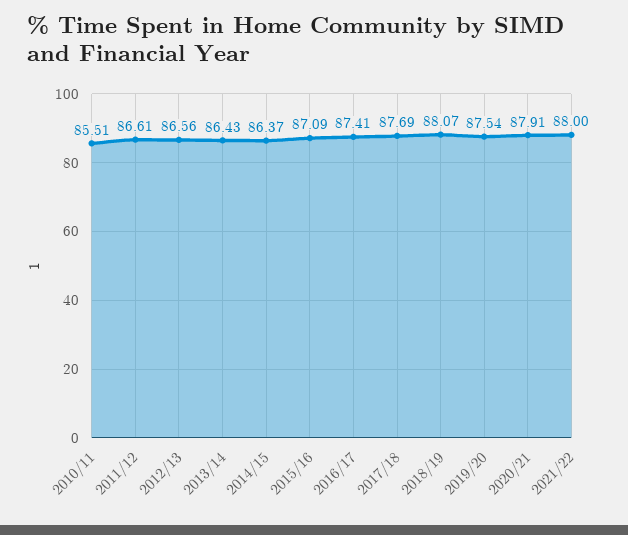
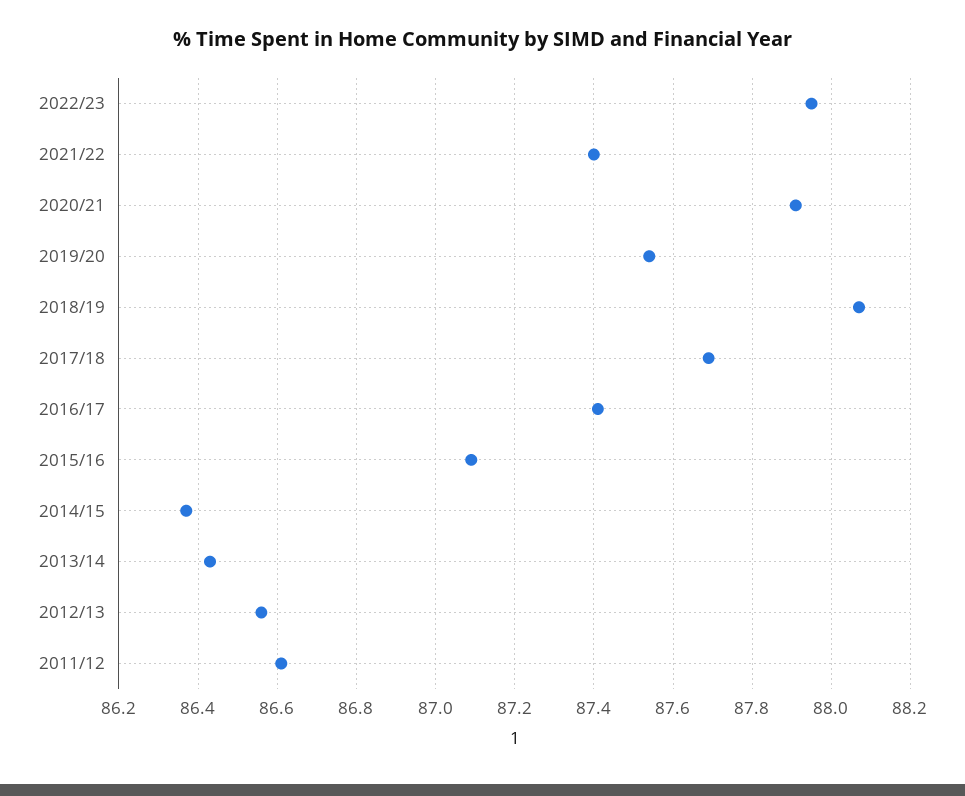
2010/11: 85.51 -> none
2021/22: 88 -> 87.4
2022/23: none -> 87.95

